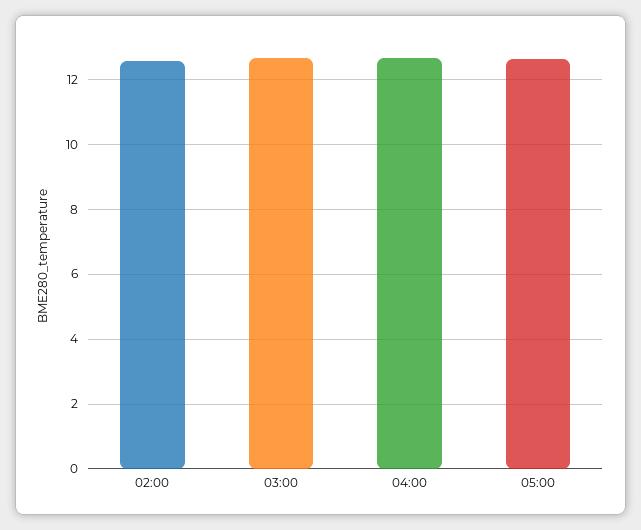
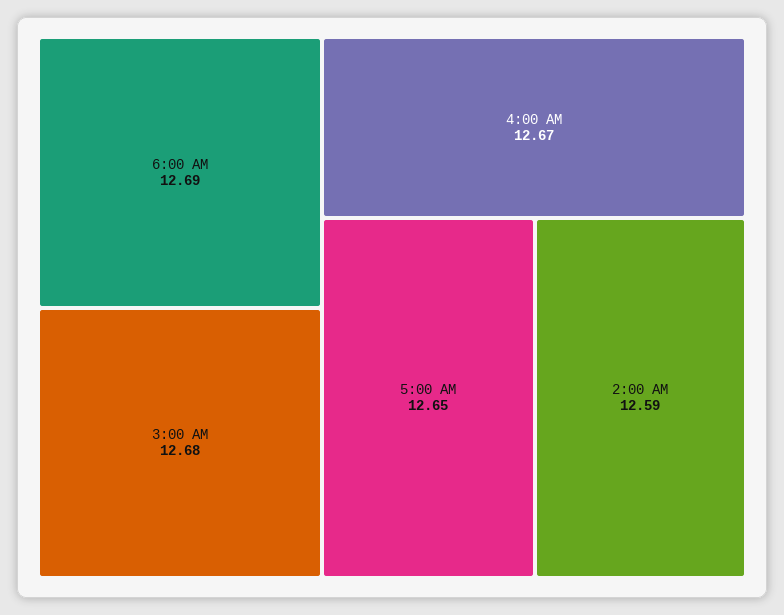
6:00 AM: none -> 12.69

